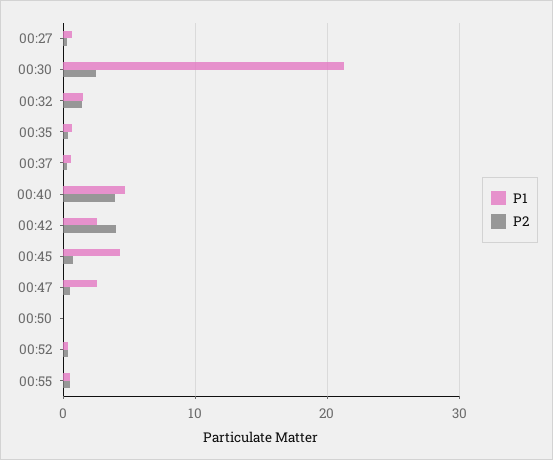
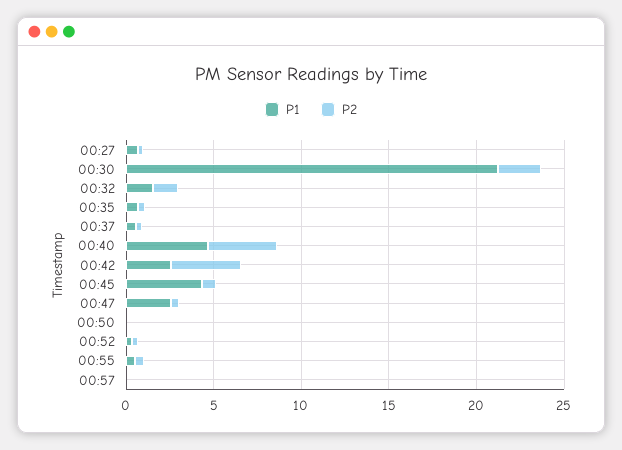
P1, 00:57: none -> 0
P2, 00:57: none -> 0

